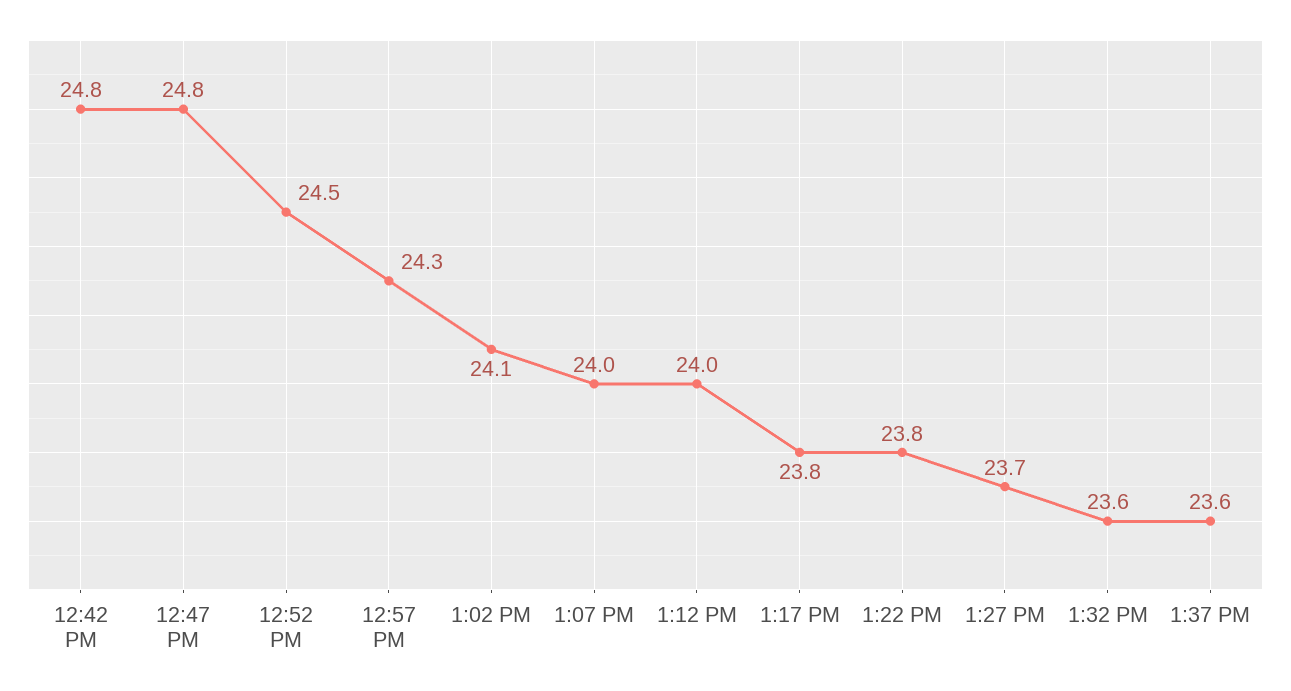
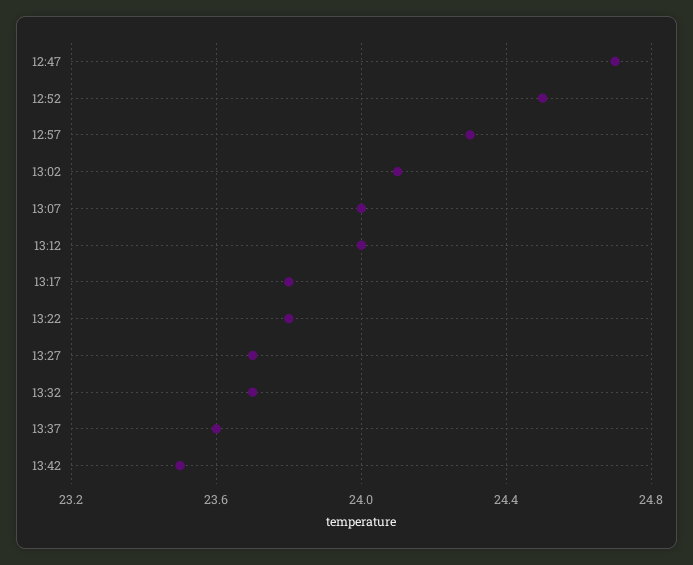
12:42 PM: 24.8 -> none
12:47 PM: 24.8 -> 24.7
1:32 PM: 23.6 -> 23.7
13:42: none -> 23.5

